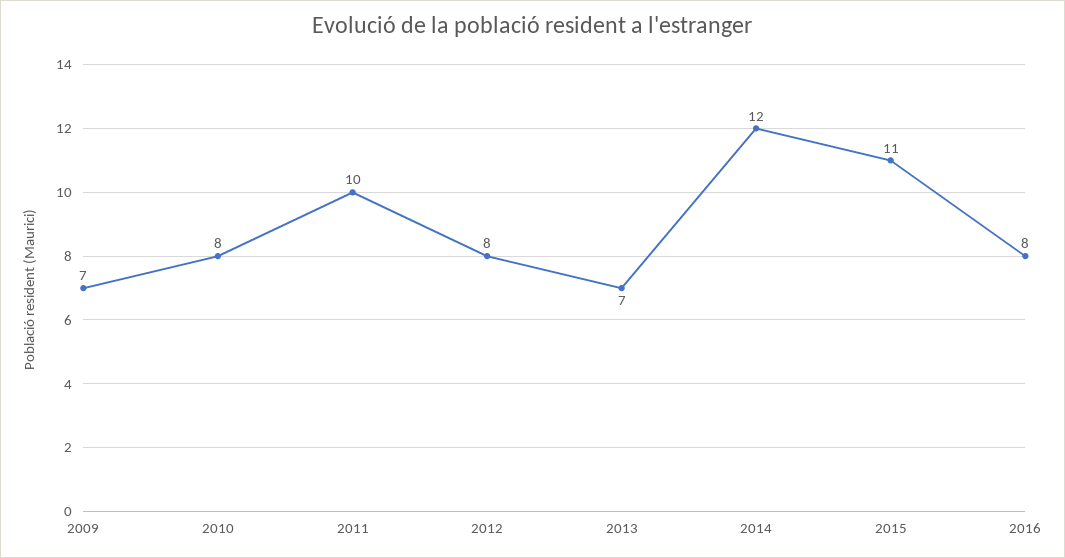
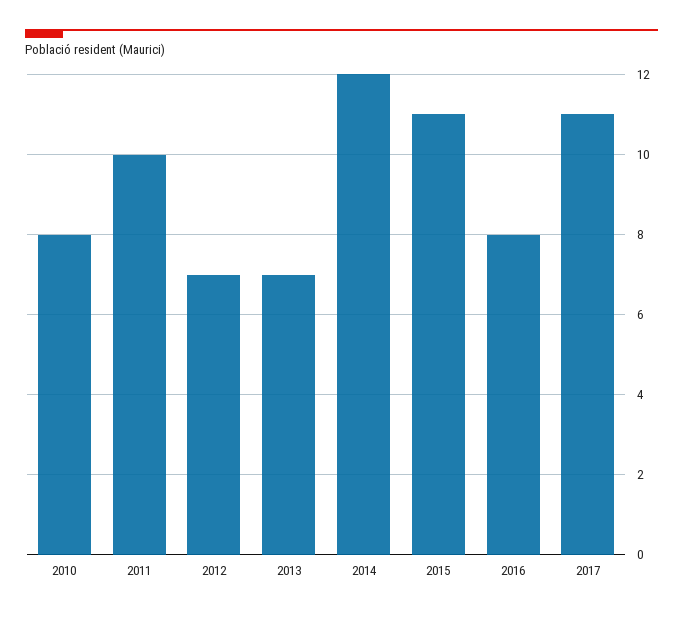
2009: 7 -> none
2012: 8 -> 7
2017: none -> 11

